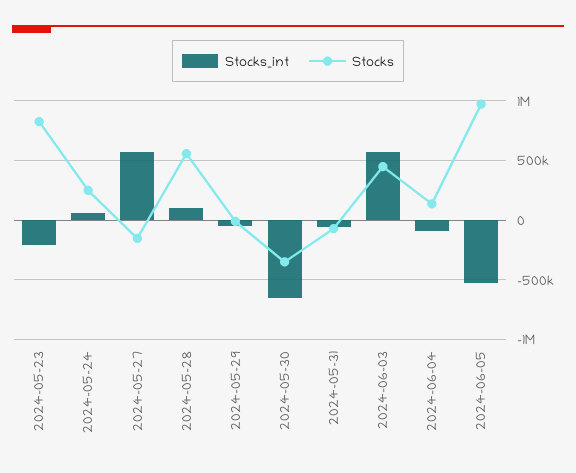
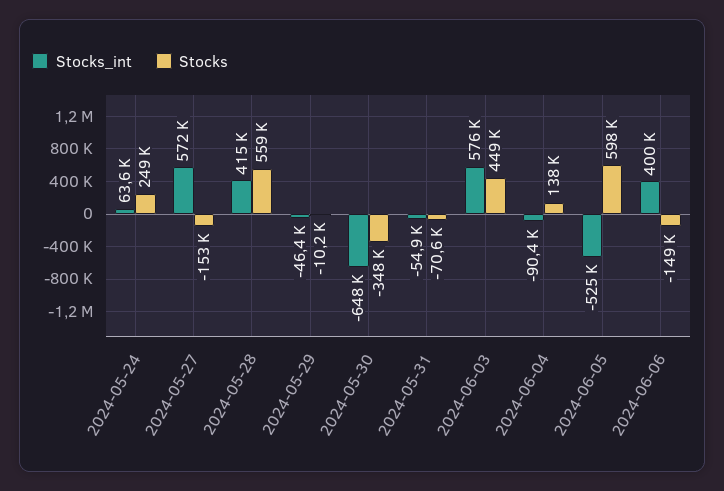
Stocks_int, 2024-05-23: -200000 -> none
Stocks, 2024-05-23: 800000 -> none
Stocks_int, 2024-05-28: 100000 -> 415000
Stocks, 2024-06-05: 1000000 -> 598000
Stocks_int, 2024-06-06: none -> 400000
Stocks, 2024-06-06: none -> -149000

